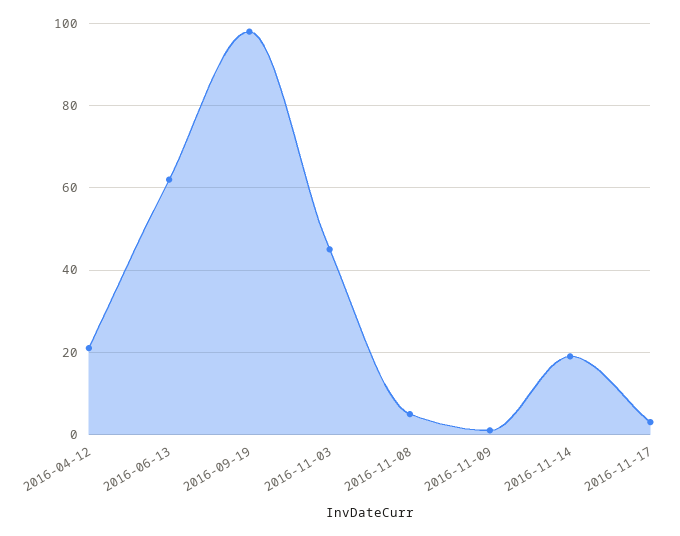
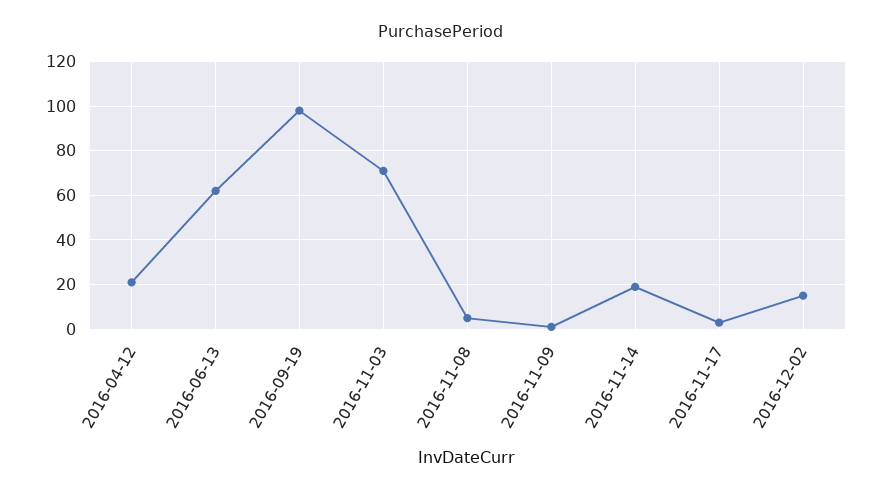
2016-11-03: 45 -> 70
2016-12-02: none -> 15

